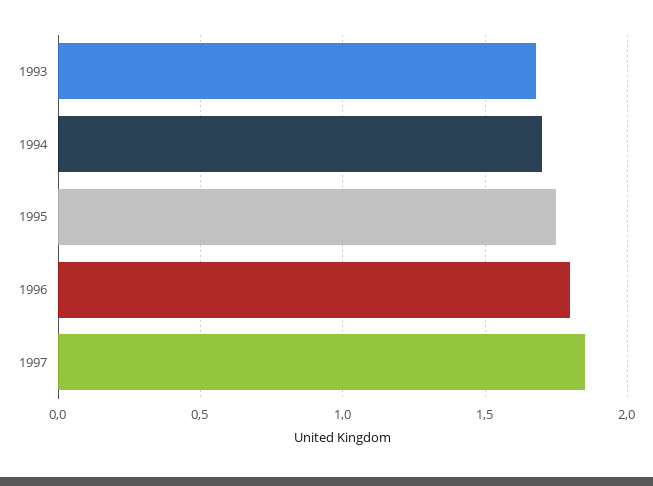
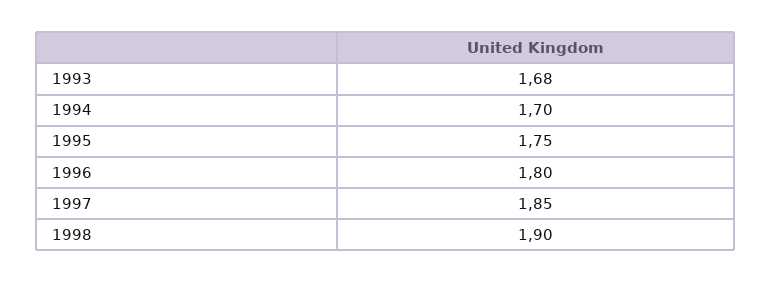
1998: none -> 1.9

